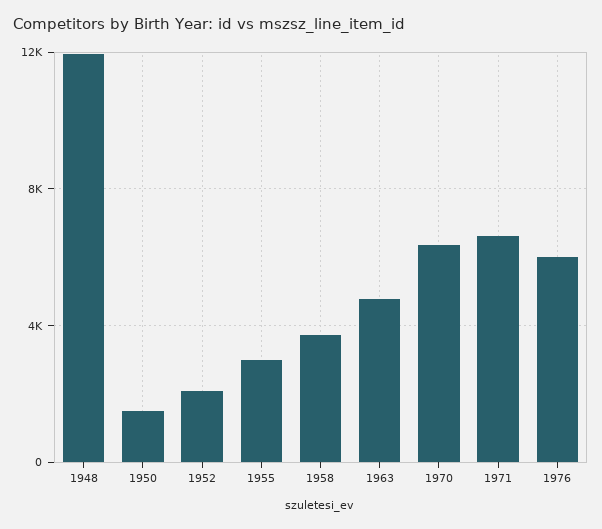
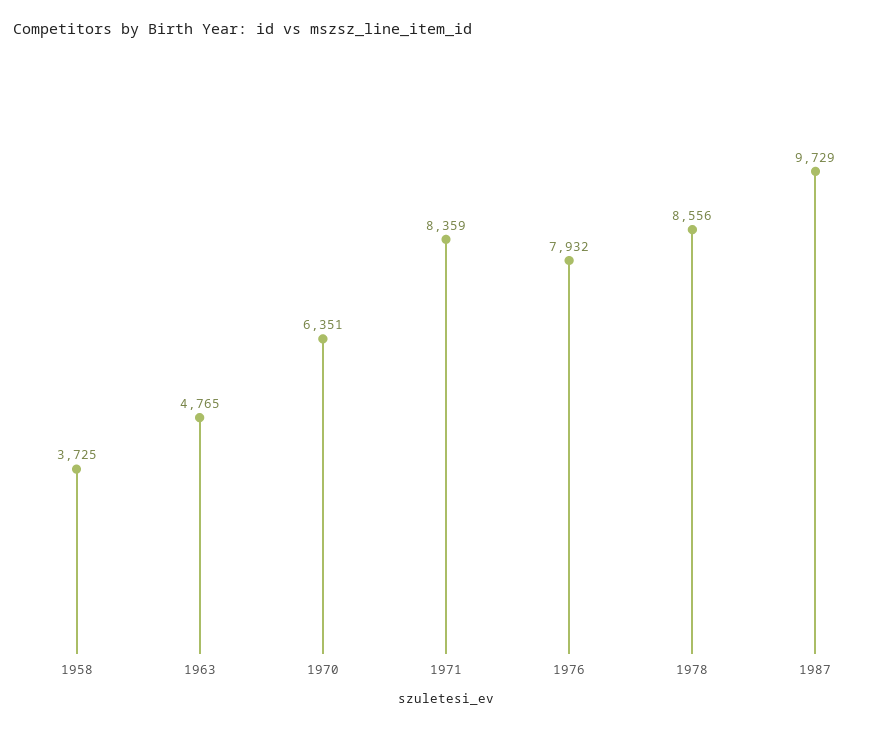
1948: 12000 -> none
1950: 1500 -> none
1952: 2000 -> none
1955: 3000 -> none
1971: 6500 -> 8359
1976: 6000 -> 7932
1978: none -> 8556
1987: none -> 9729

